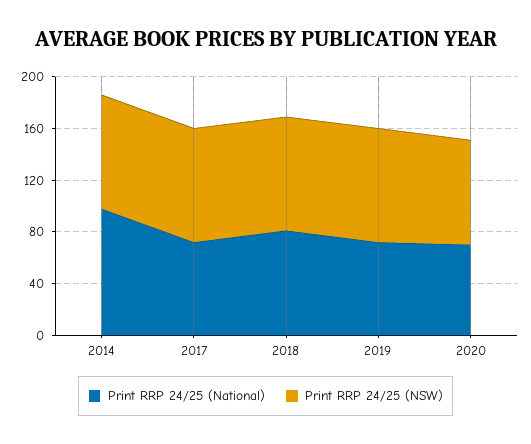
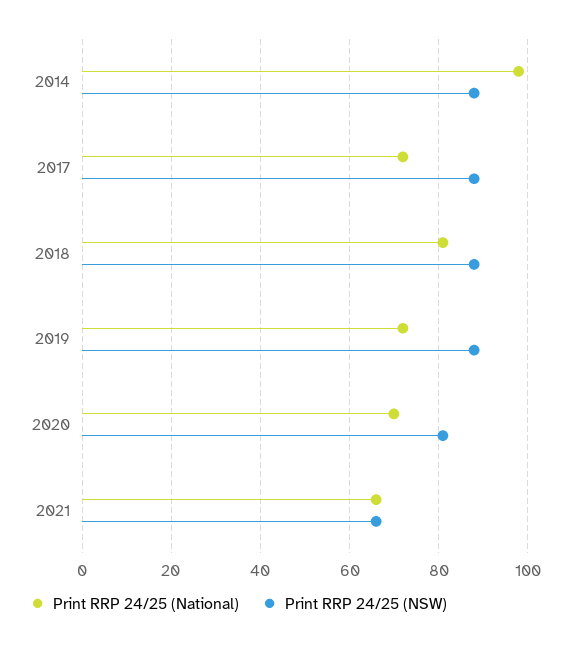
Print RRP 24/25 (National), 2021: none -> 66
Print RRP 24/25 (NSW), 2021: none -> 66

